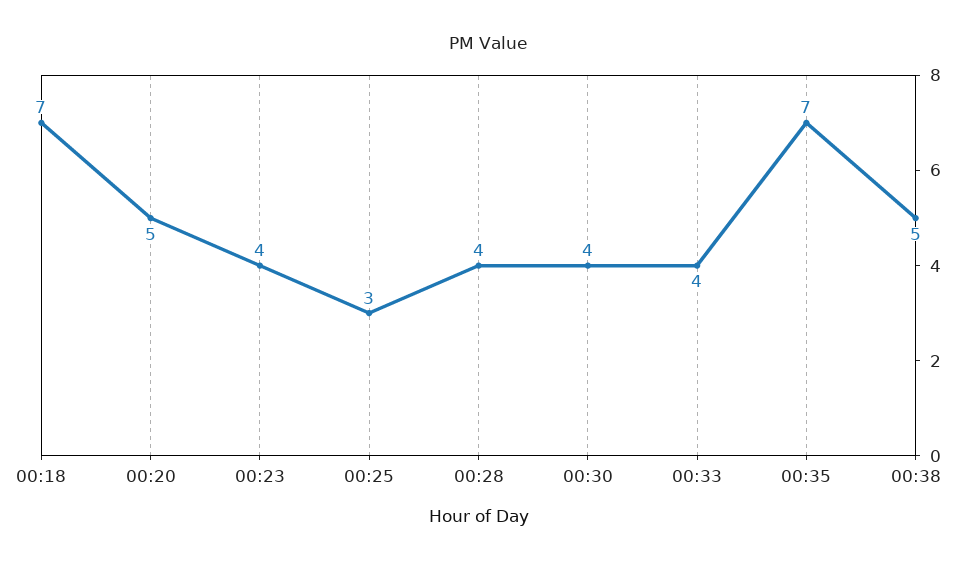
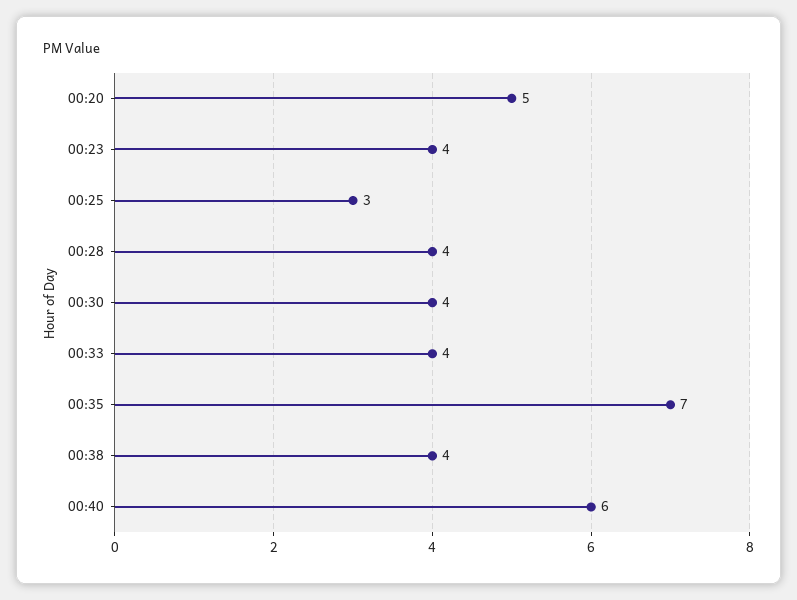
00:18: 7 -> none
00:38: 5 -> 4
00:40: none -> 6

